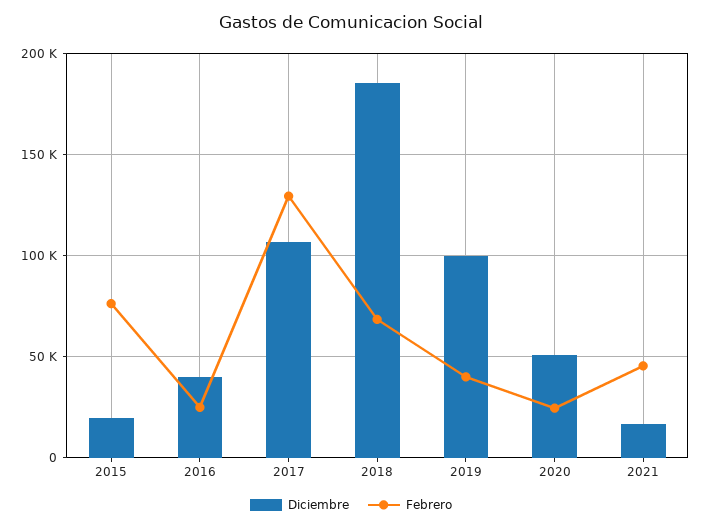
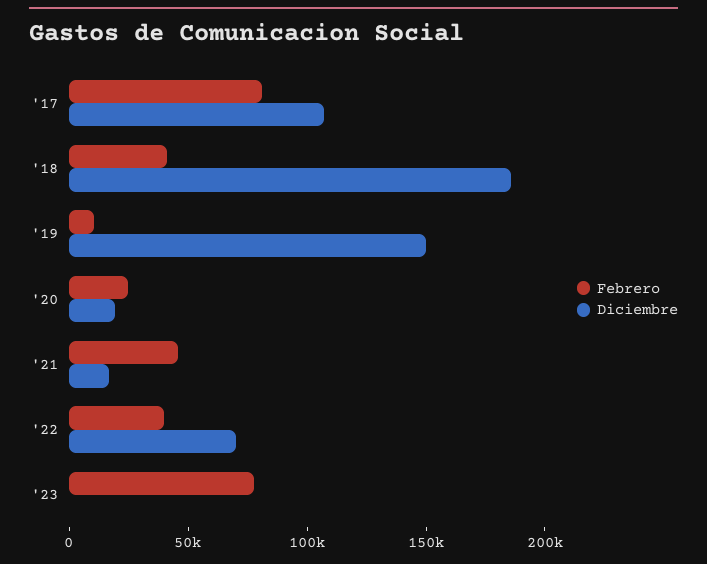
Diciembre, 2015: 20000 -> none
Febrero, 2015: 75000 -> none
Diciembre, 2016: 40000 -> none
Febrero, 2016: 25000 -> none
Febrero, 2017: 130000 -> 80000
Febrero, 2018: 70000 -> 40000
Diciembre, 2019: 100000 -> 150000
Febrero, 2019: 40000 -> 10000
Diciembre, 2020: 50000 -> 20000
Febrero, '22: none -> 40000
Diciembre, '22: none -> 70000
Febrero, '23: none -> 80000
Diciembre, '23: none -> 0

